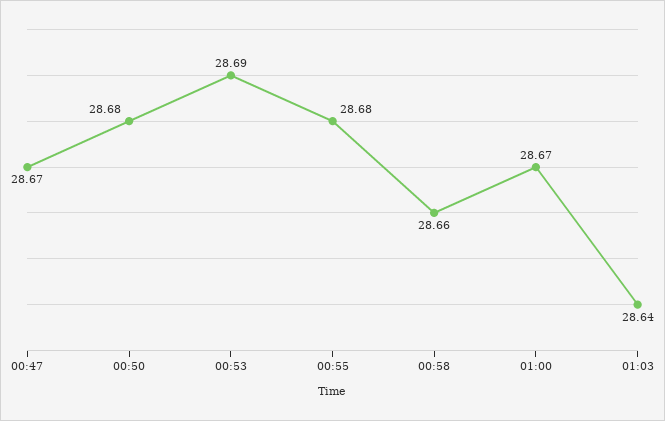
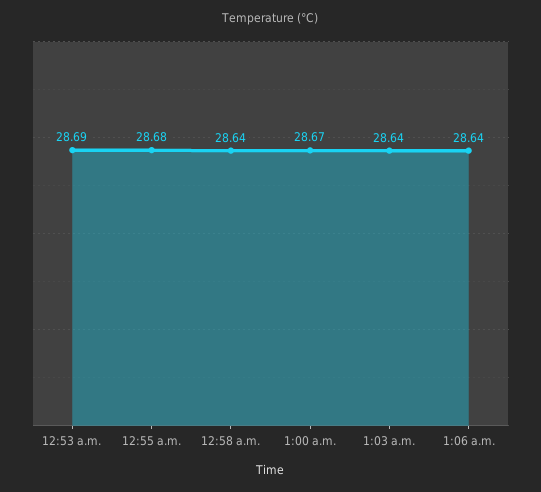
00:47: 28.67 -> none
00:50: 28.68 -> none
00:58: 28.66 -> 28.64
1:06 a.m.: none -> 28.64

